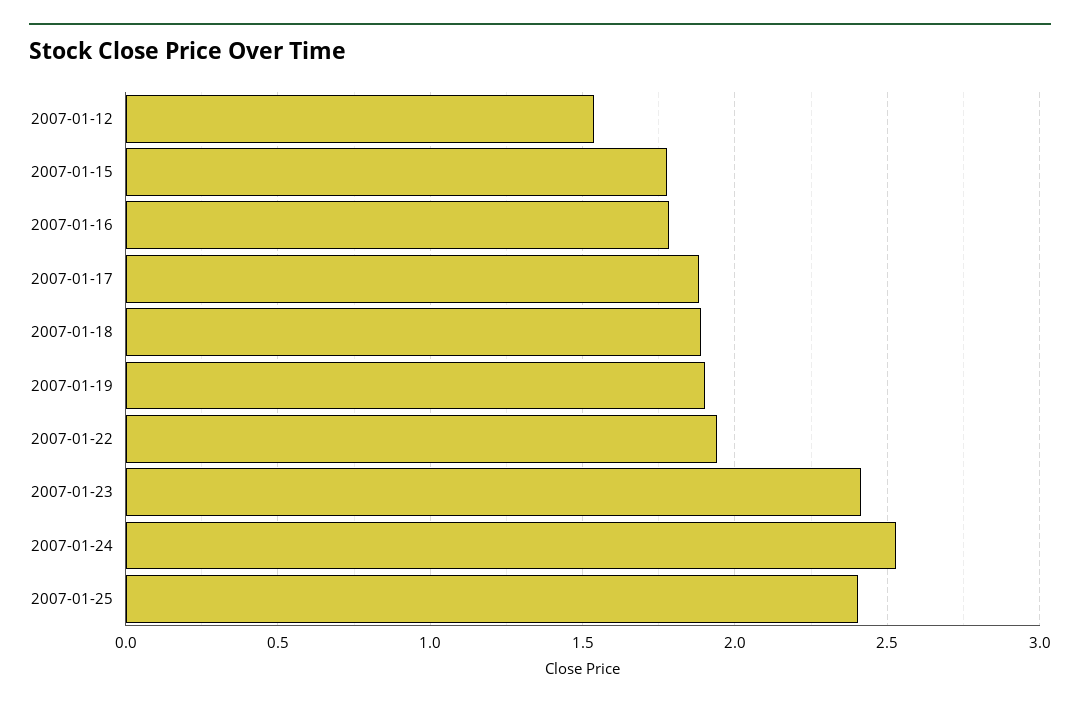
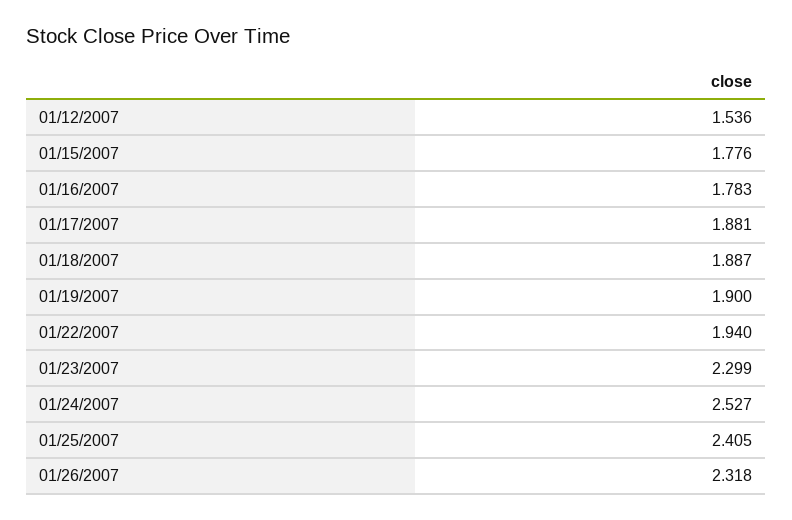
2007-01-23: 2.4 -> 2.299
01/26/2007: none -> 2.318

